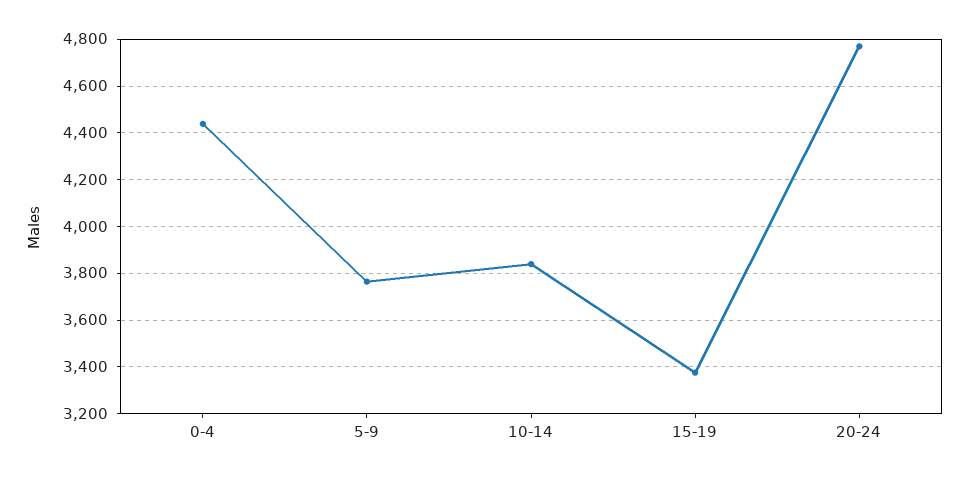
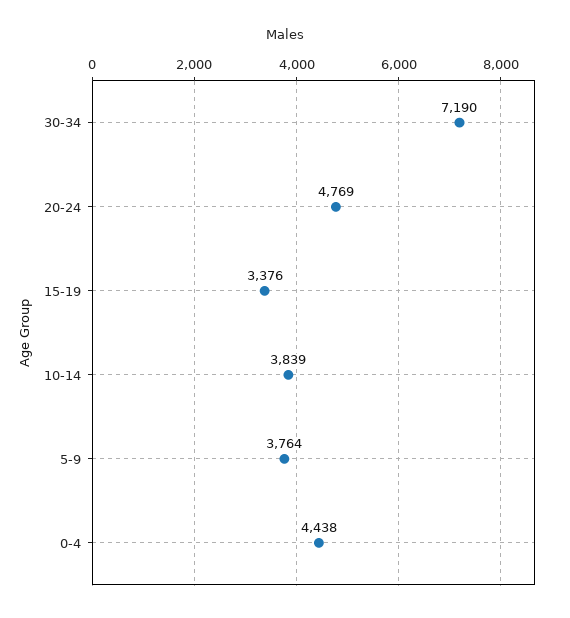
30-34: none -> 7190

